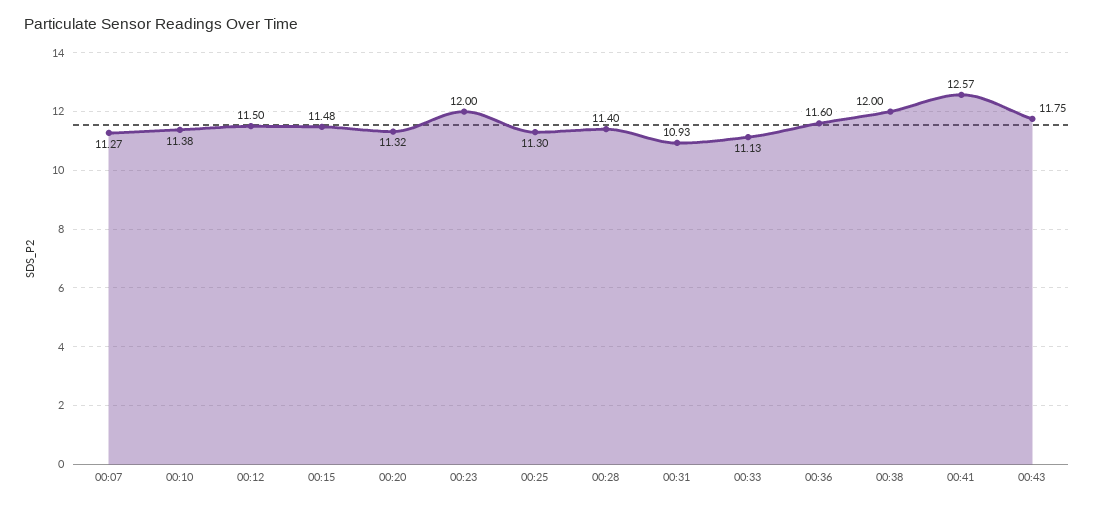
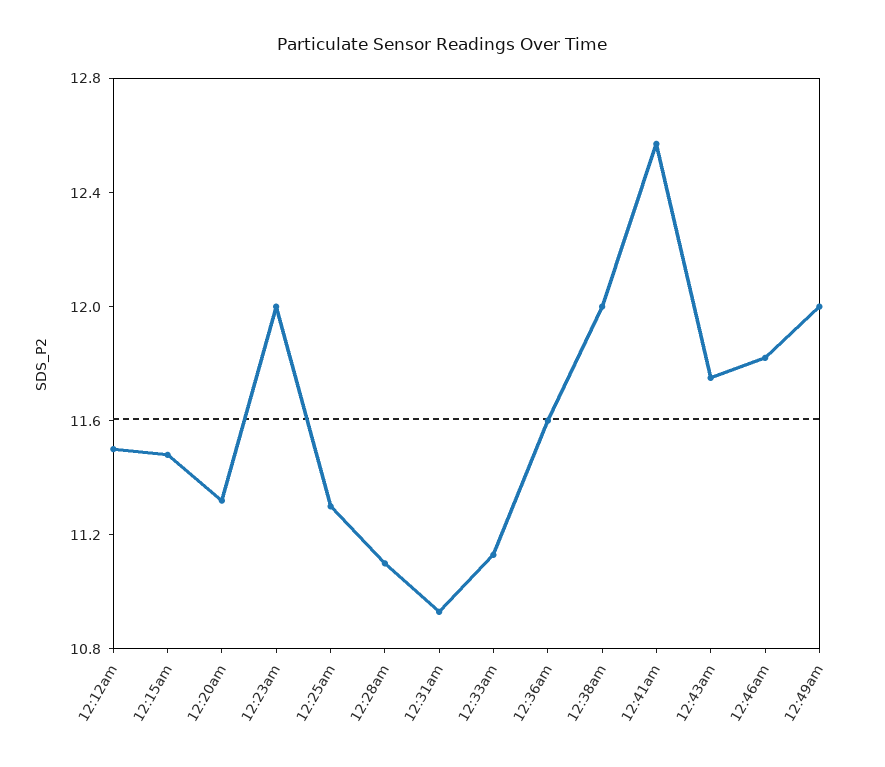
00:07: 11.27 -> none
00:10: 11.38 -> none
00:28: 11.4 -> 11.1
12:46am: none -> 11.8
12:49am: none -> 12

